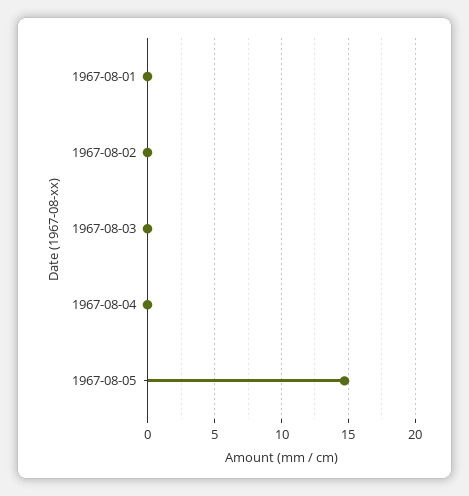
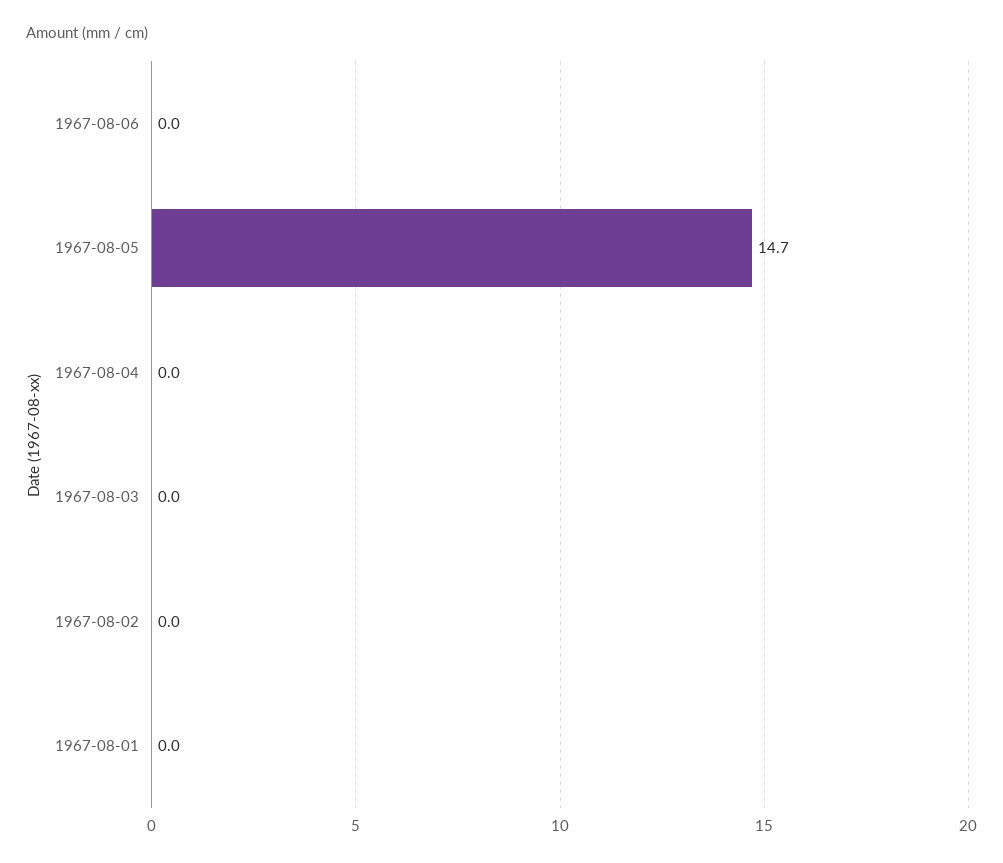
1967-08-06: none -> 0

